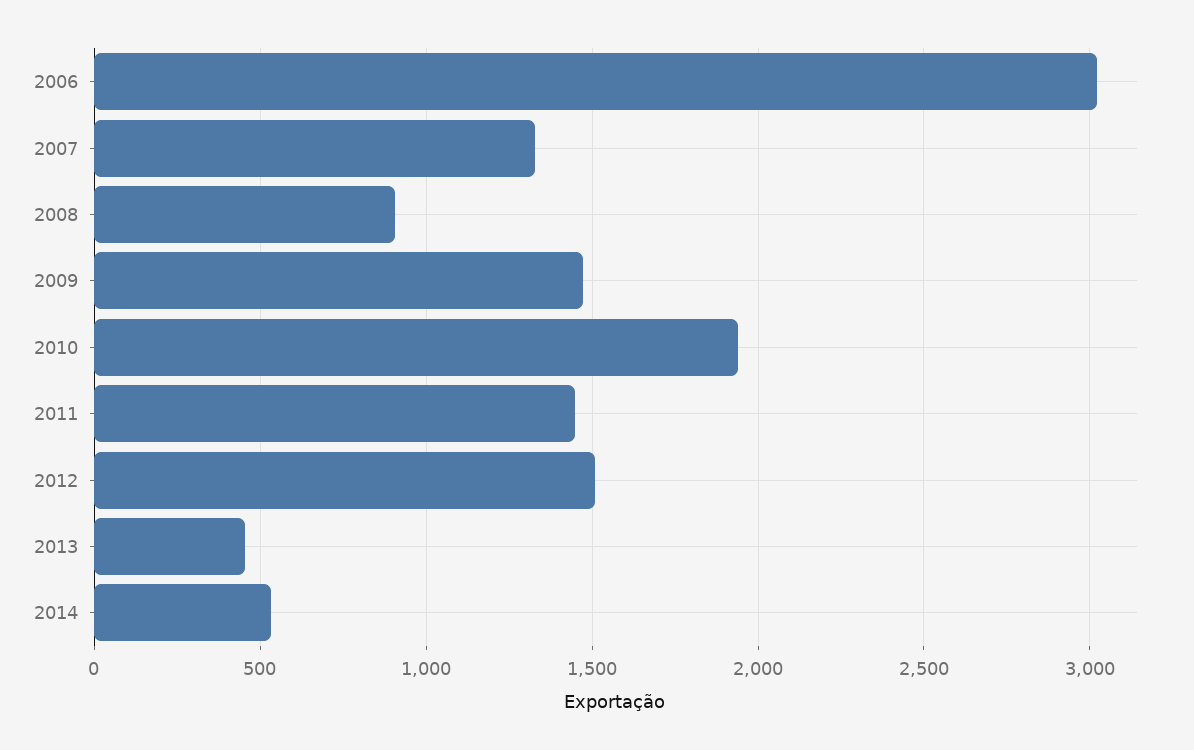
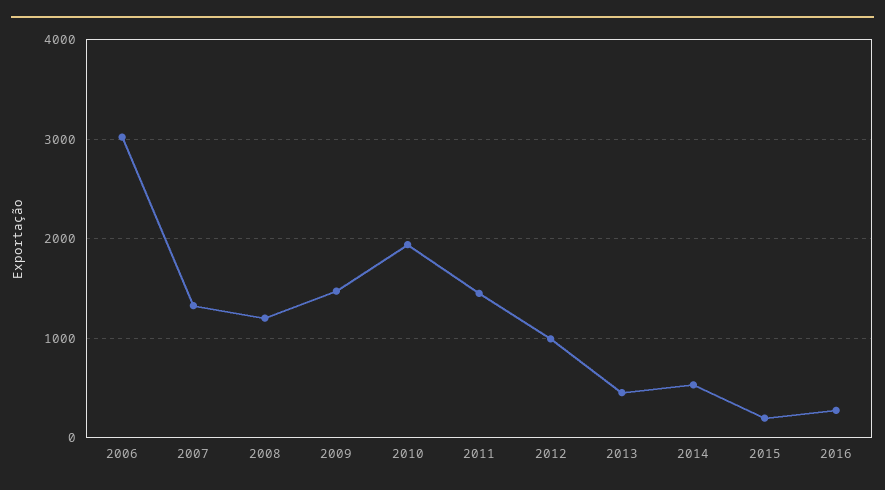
2008: 900 -> 1200
2012: 1500 -> 1000
2015: none -> 200
2016: none -> 300

